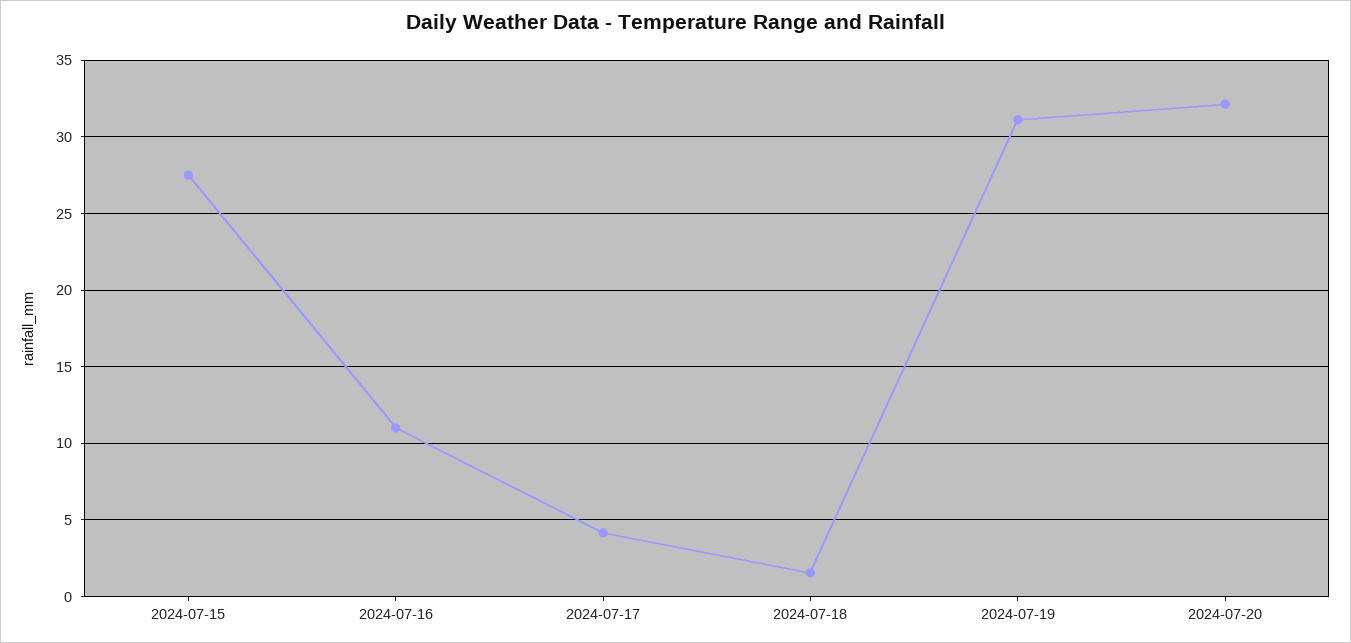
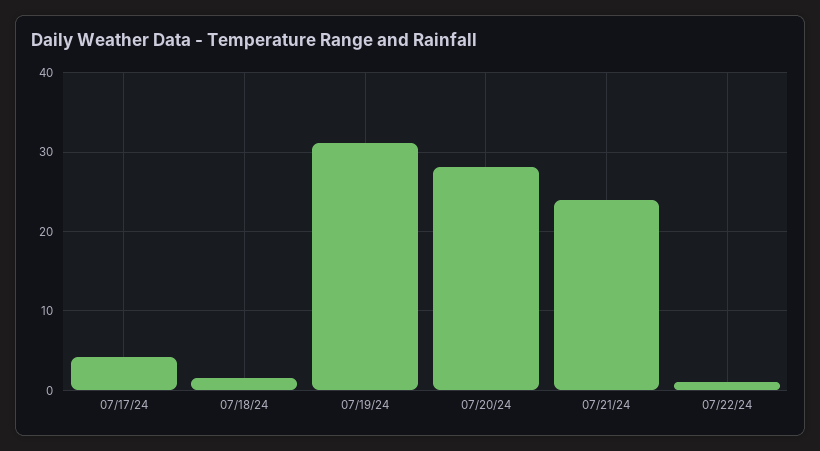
2024-07-15: 27.5 -> none
2024-07-16: 11 -> none
2024-07-20: 32 -> 28
07/21/24: none -> 24
07/22/24: none -> 1

